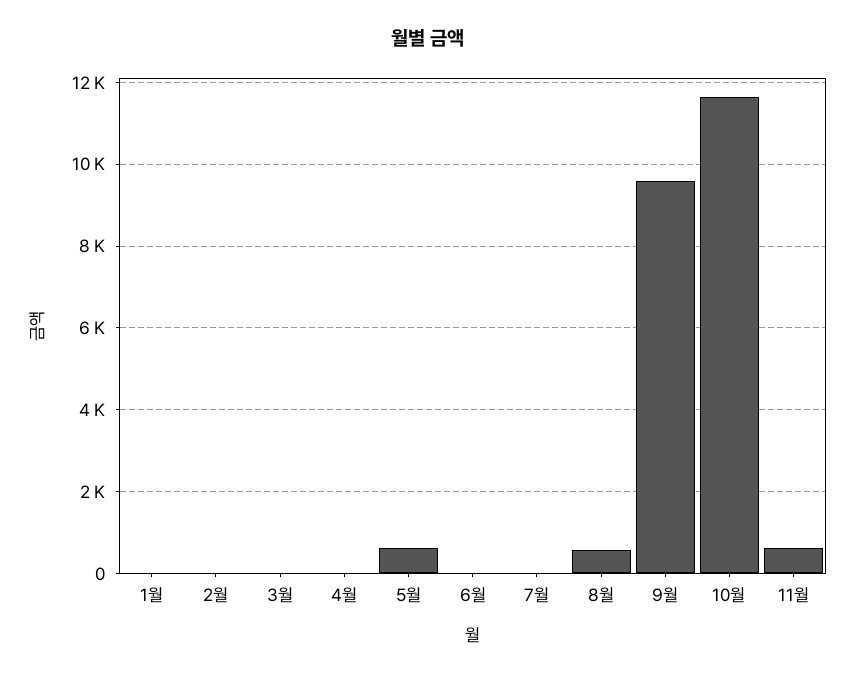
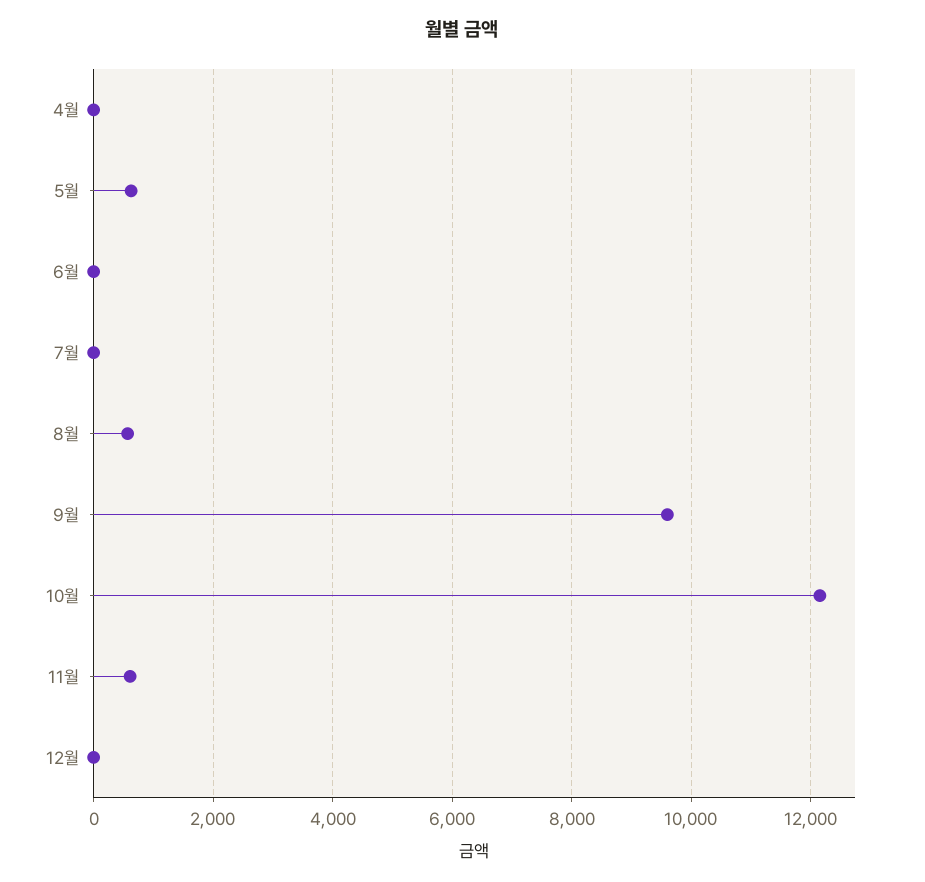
1월: 0 -> none
2월: 0 -> none
3월: 0 -> none
10월: 11600 -> 12200
12월: none -> 0

